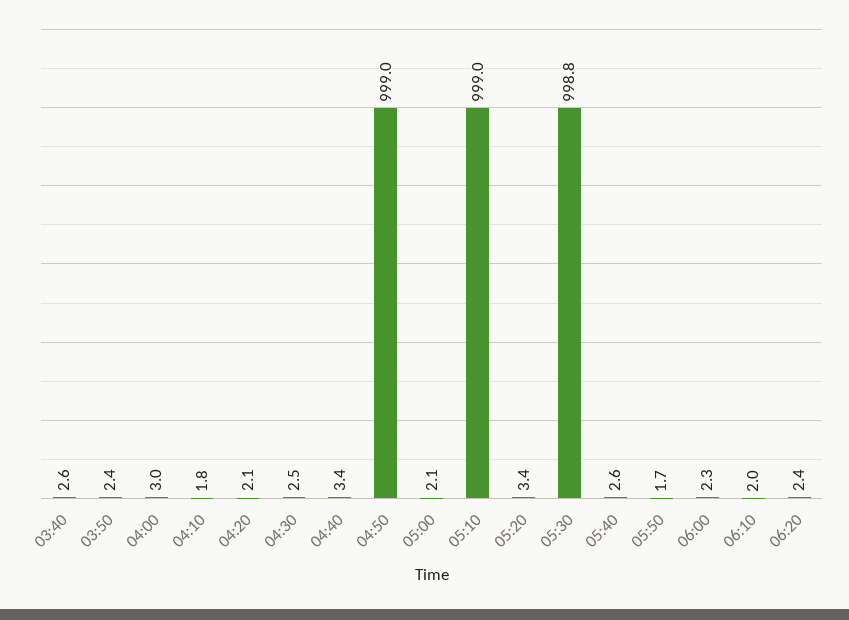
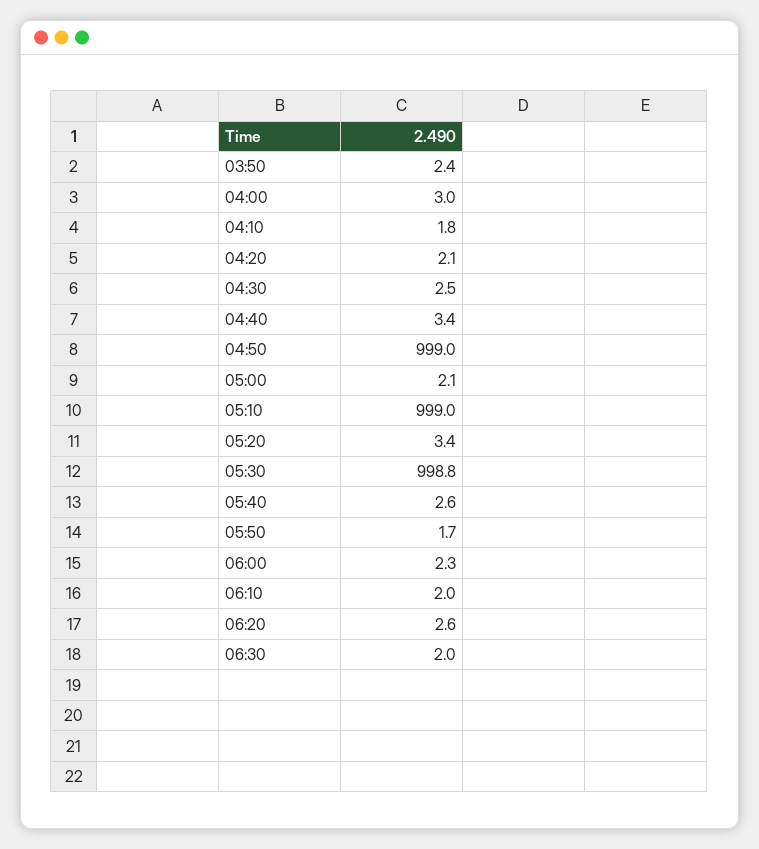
03:40: 2.6 -> none
06:20: 2.4 -> 2.6
06:30: none -> 2

